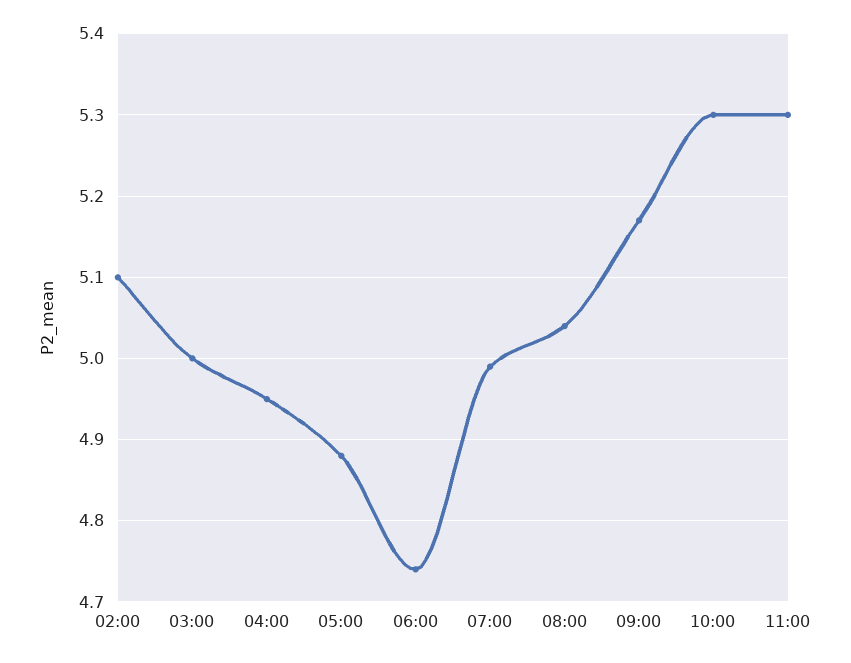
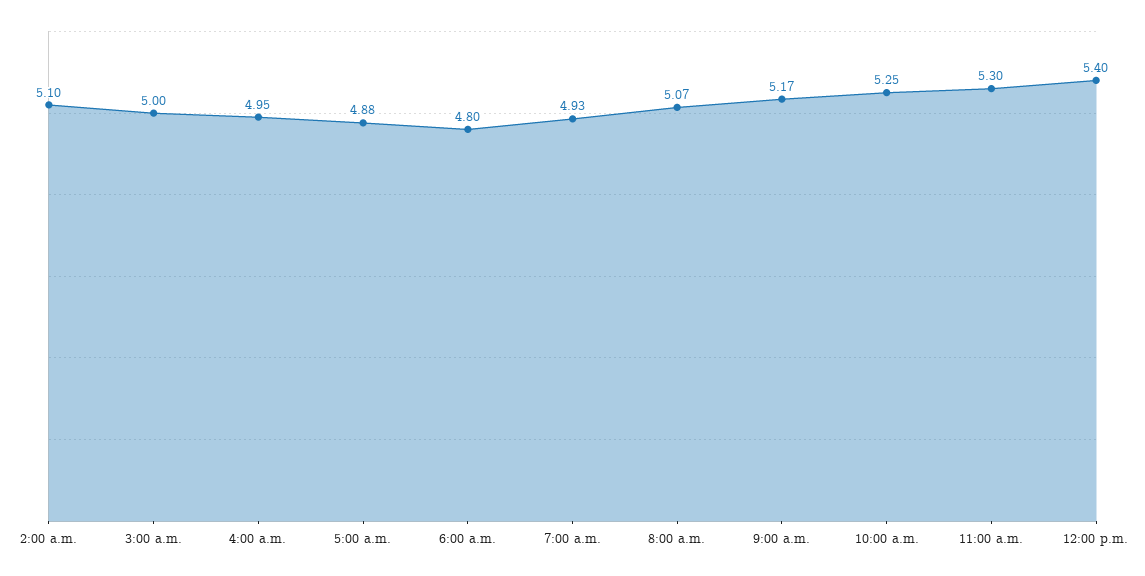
06:00: 4.74 -> 4.8
07:00: 4.99 -> 4.93
08:00: 5.04 -> 5.07
10:00: 5.3 -> 5.25
12:00 p.m.: none -> 5.4

